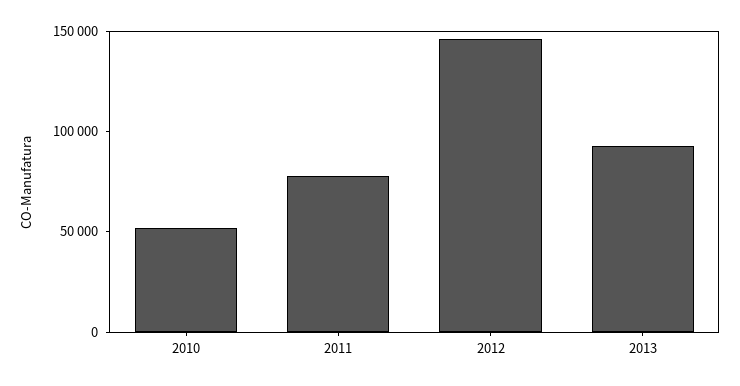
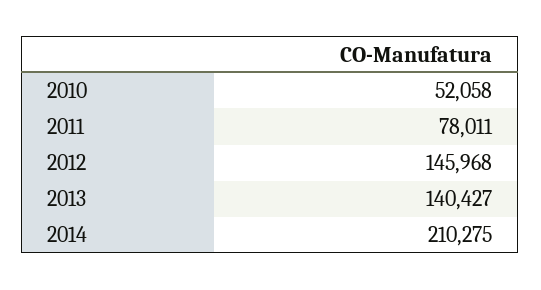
2013: 90000 -> 140427
2014: none -> 210275

